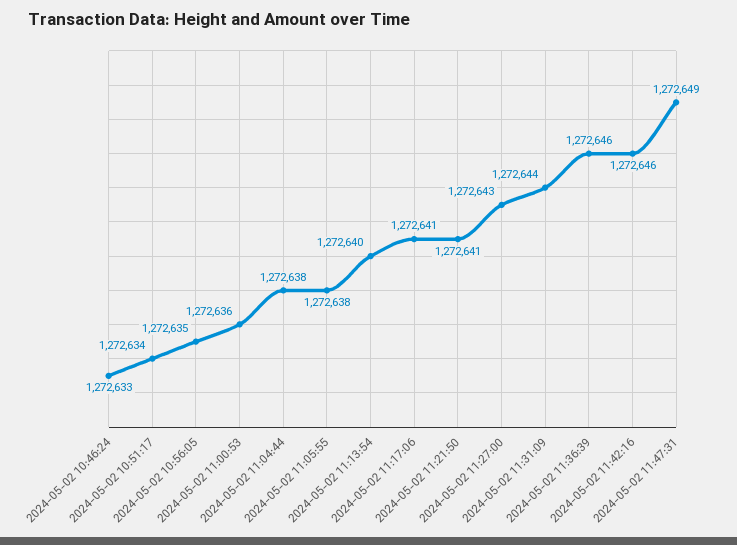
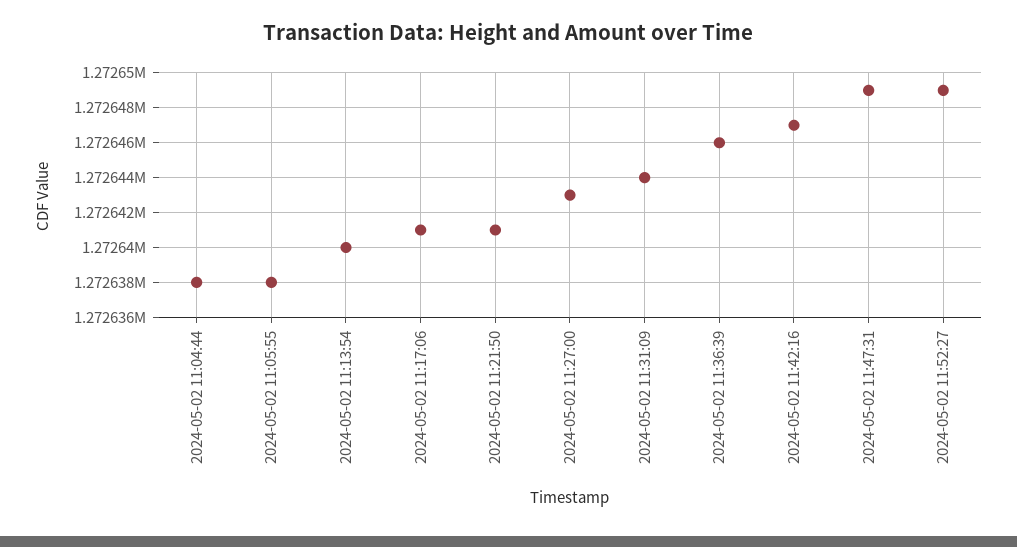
2024-05-02 10:46:24: 1272633 -> none
2024-05-02 10:51:17: 1272634 -> none
2024-05-02 10:56:05: 1272635 -> none
2024-05-02 11:00:53: 1272636 -> none
2024-05-02 11:42:16: 1272646 -> 1272647
2024-05-02 11:52:27: none -> 1272649

